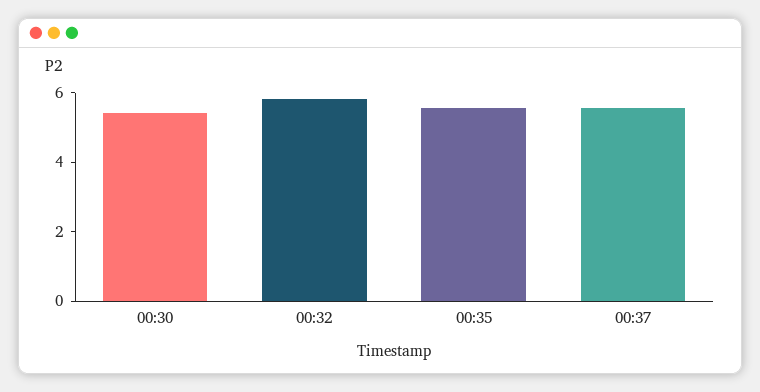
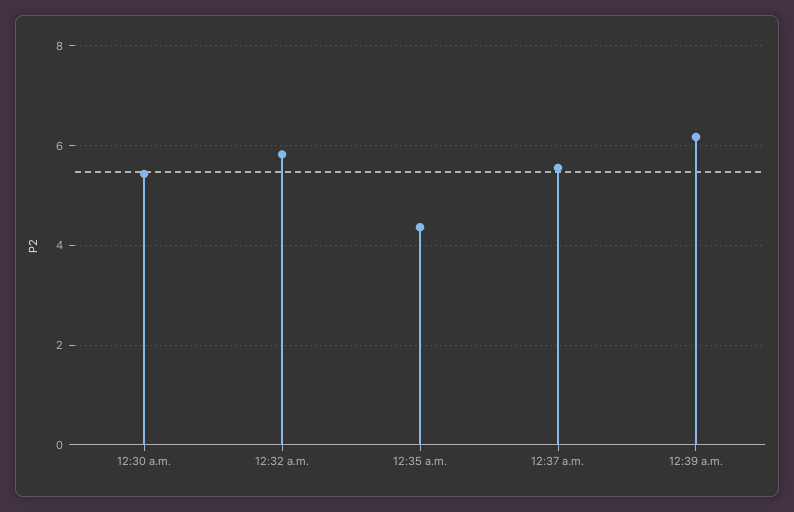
00:35: 5.5 -> 4.4
12:39 a.m.: none -> 6.2

